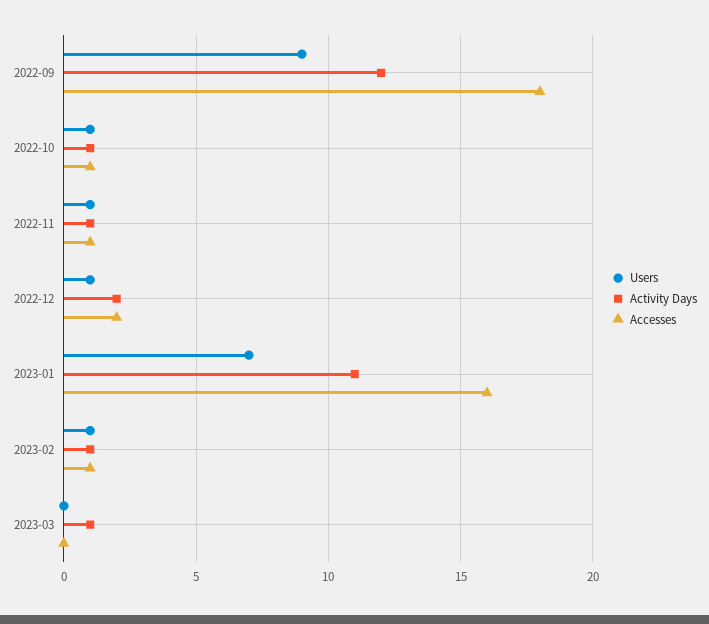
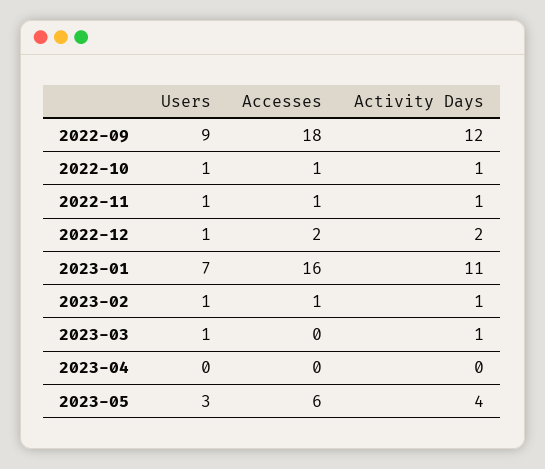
Users, 2023-03: 0 -> 1
Users, 2023-04: none -> 0
Accesses, 2023-04: none -> 0
Activity Days, 2023-04: none -> 0
Users, 2023-05: none -> 3
Accesses, 2023-05: none -> 6
Activity Days, 2023-05: none -> 4

